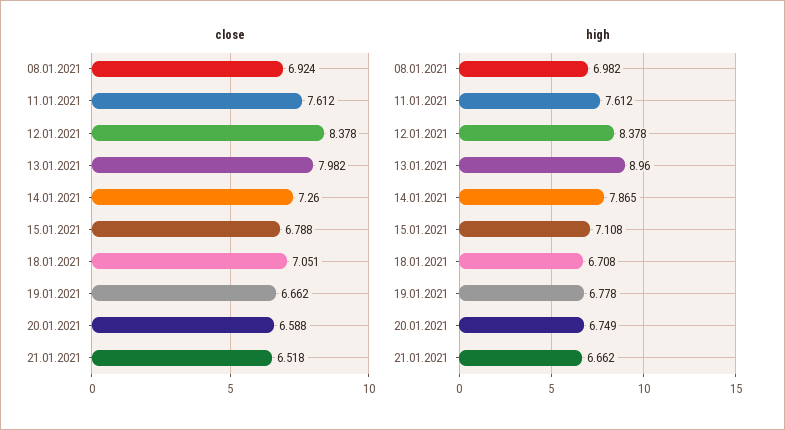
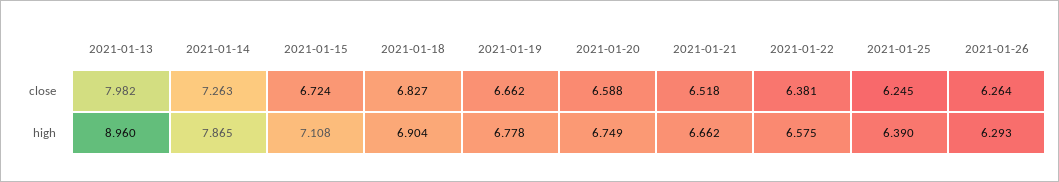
close, 08.01.2021: 6.924 -> none
close, 11.01.2021: 7.612 -> none
close, 12.01.2021: 8.378 -> none
close, 14.01.2021: 7.26 -> 7.263
close, 15.01.2021: 6.788 -> 6.724
close, 18.01.2021: 7.051 -> 6.827
high, 08.01.2021: 6.982 -> none
high, 11.01.2021: 7.612 -> none
high, 12.01.2021: 8.378 -> none
high, 18.01.2021: 6.708 -> 6.904
close, 2021-01-22: none -> 6.381
close, 2021-01-25: none -> 6.245
close, 2021-01-26: none -> 6.264
high, 2021-01-22: none -> 6.575
high, 2021-01-25: none -> 6.39
high, 2021-01-26: none -> 6.293

